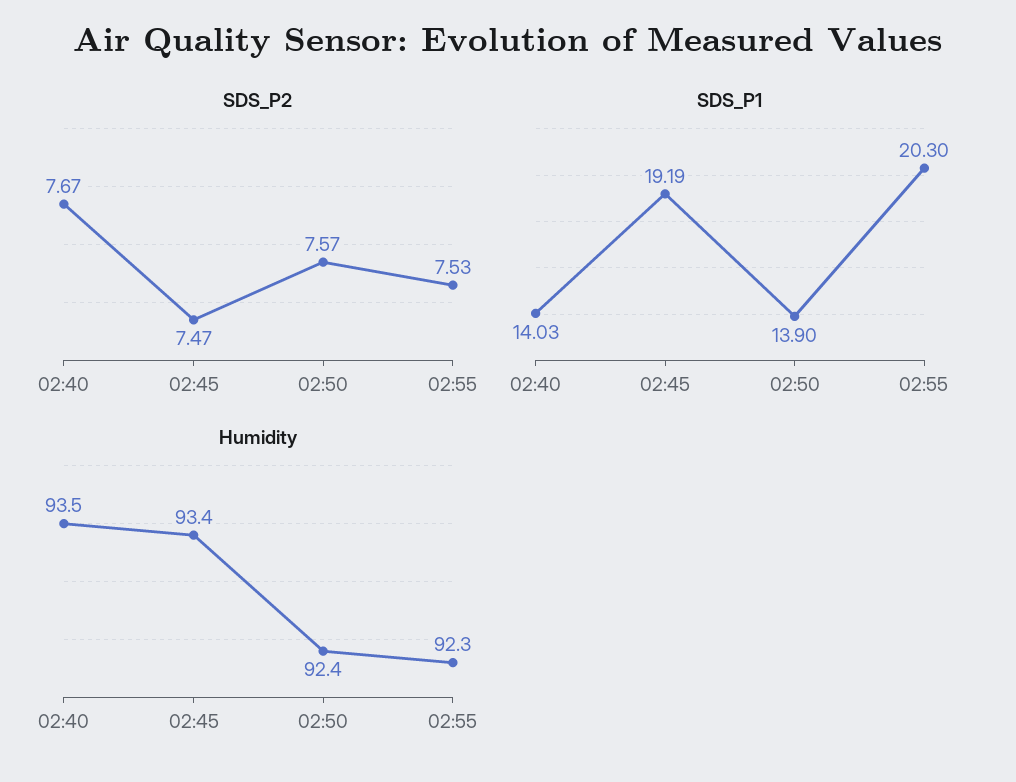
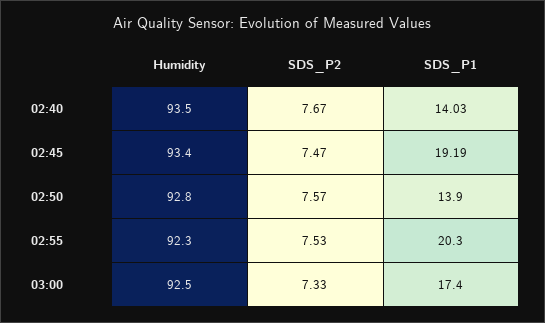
Humidity, 02:50: 92.4 -> 92.8
Humidity, 03:00: none -> 92.5
SDS_P2, 03:00: none -> 7.33
SDS_P1, 03:00: none -> 17.4

